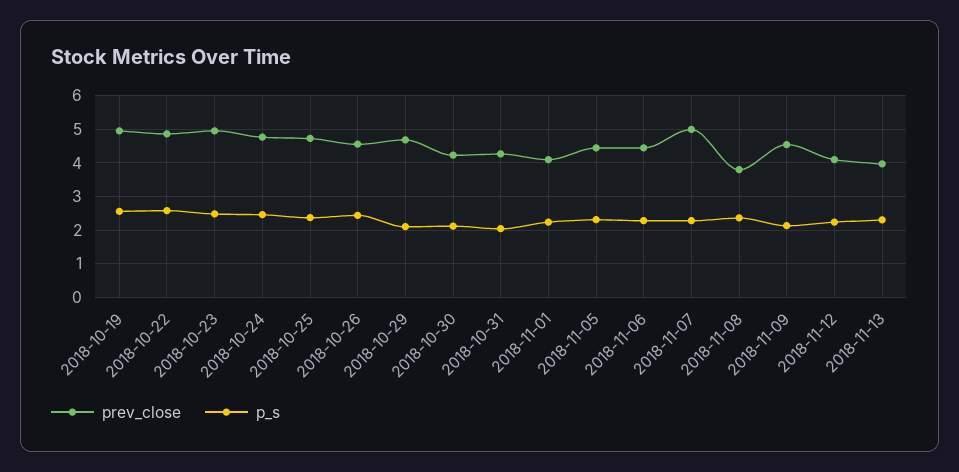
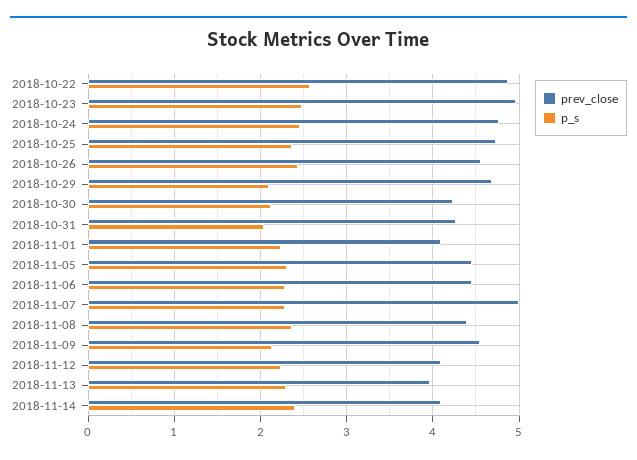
prev_close, 2018-10-19: 5 -> none
p_s, 2018-10-19: 2.6 -> none
prev_close, 2018-11-08: 3.8 -> 4.4
prev_close, 2018-11-14: none -> 4.1
p_s, 2018-11-14: none -> 2.4

